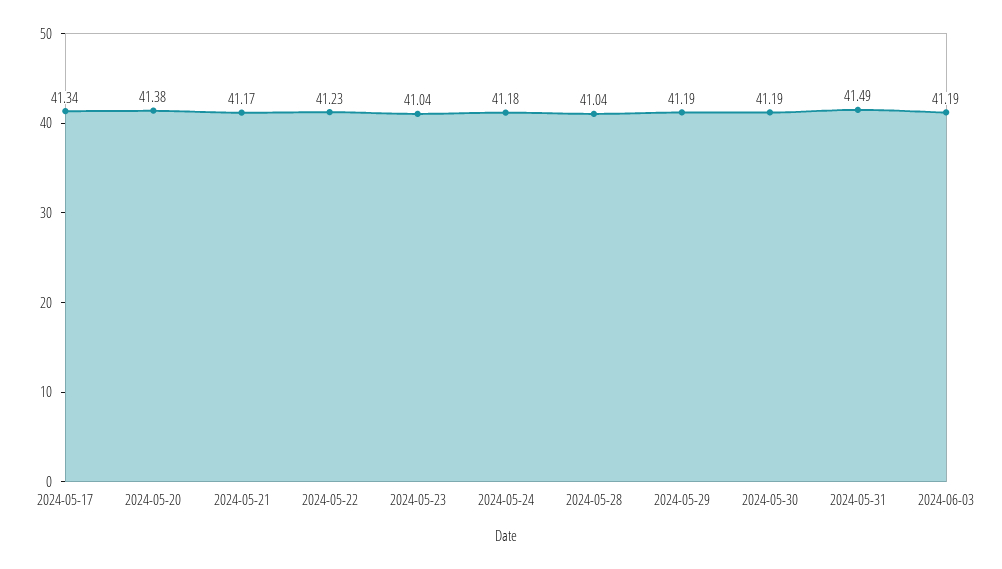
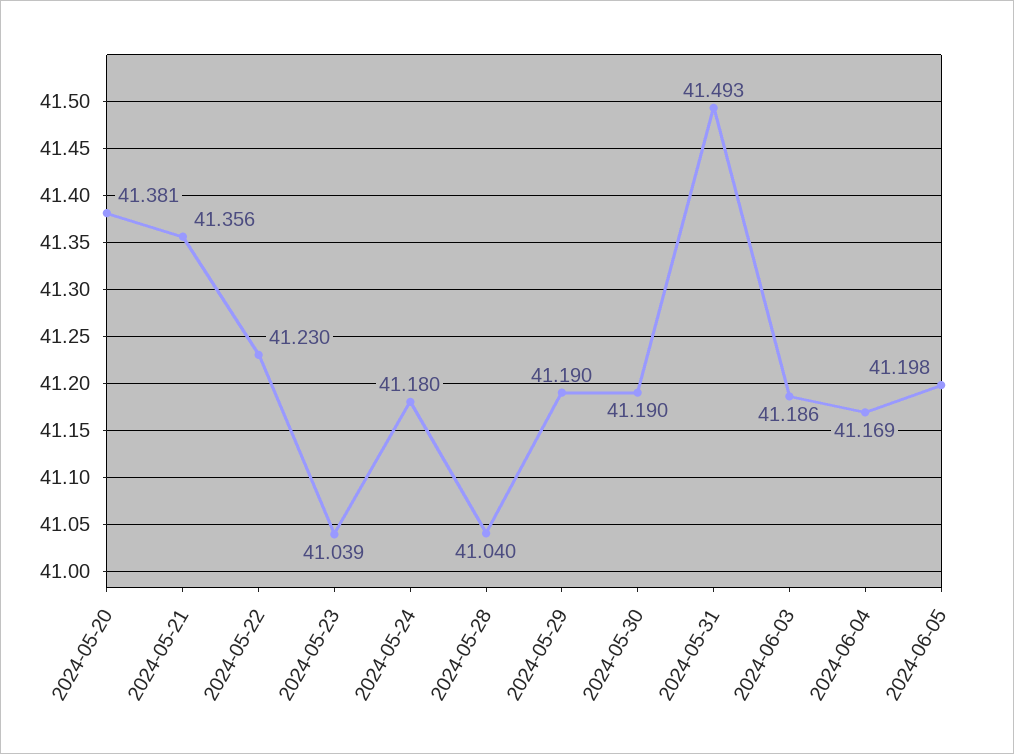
2024-05-17: 41.34 -> none
2024-05-21: 41.17 -> 41.356
2024-06-04: none -> 41.169
2024-06-05: none -> 41.198

